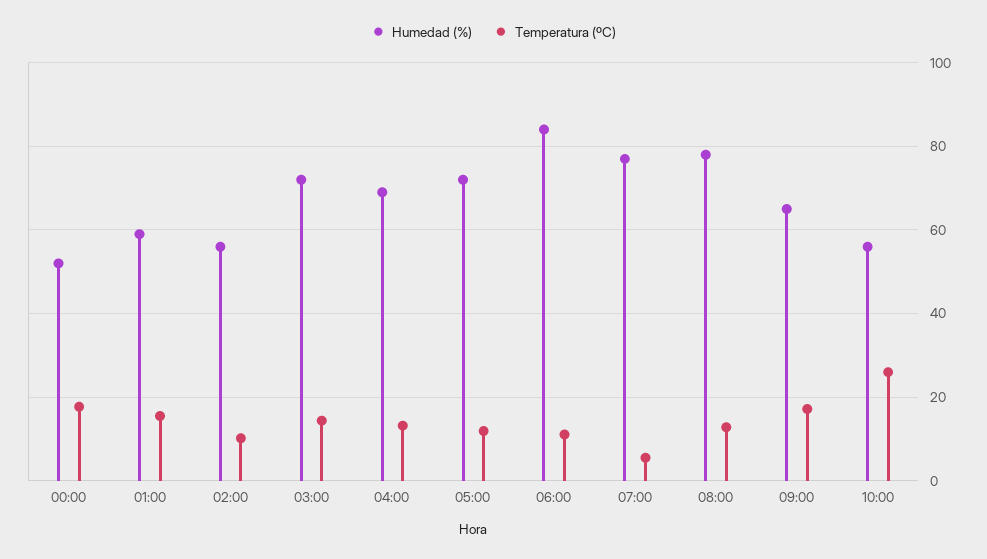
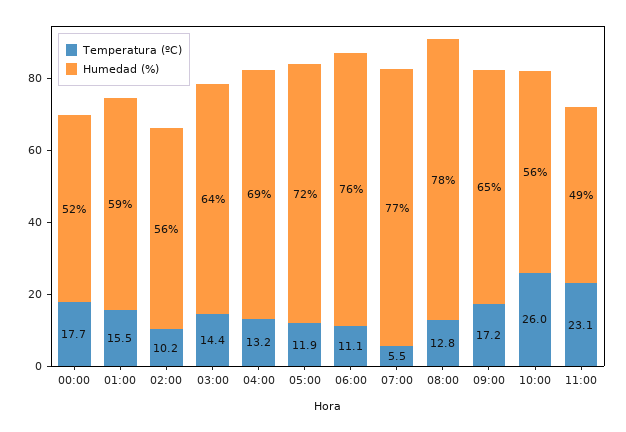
Humedad (%), 03:00: 72 -> 64
Humedad (%), 06:00: 84 -> 76
Temperatura (ºC), 11:00: none -> 23.1
Humedad (%), 11:00: none -> 49

